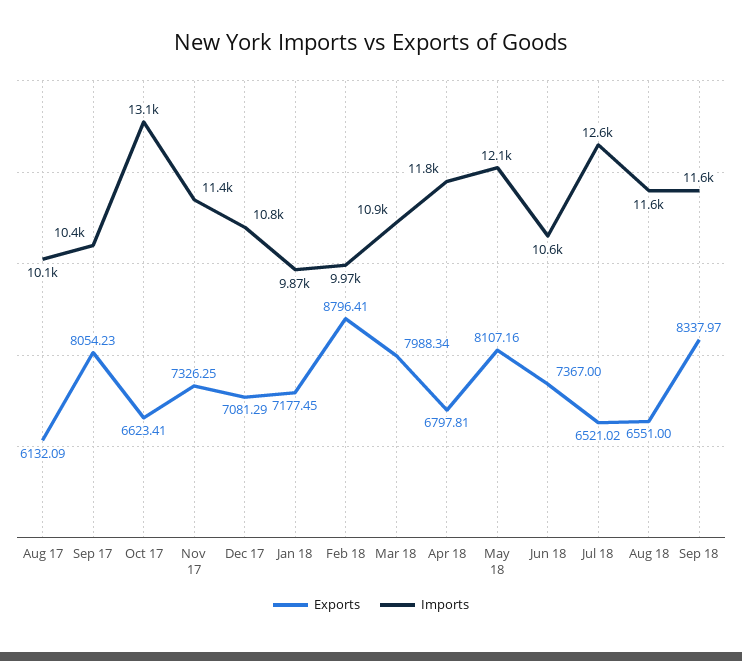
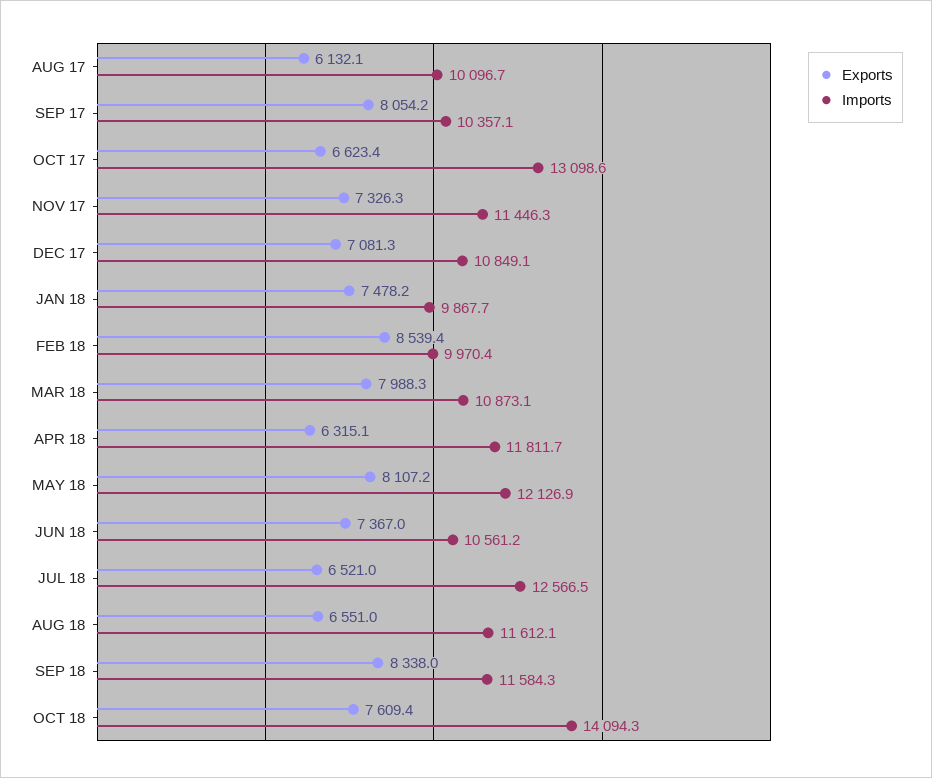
Exports, Jan 18: 7177.45 -> 7478.2
Exports, Feb 18: 8796.41 -> 8539.4
Exports, Apr 18: 6797.81 -> 6315.1
Exports, OCT 18: none -> 7609.4
Imports, OCT 18: none -> 14094.3

